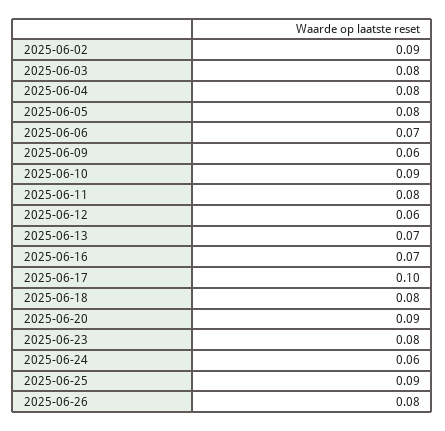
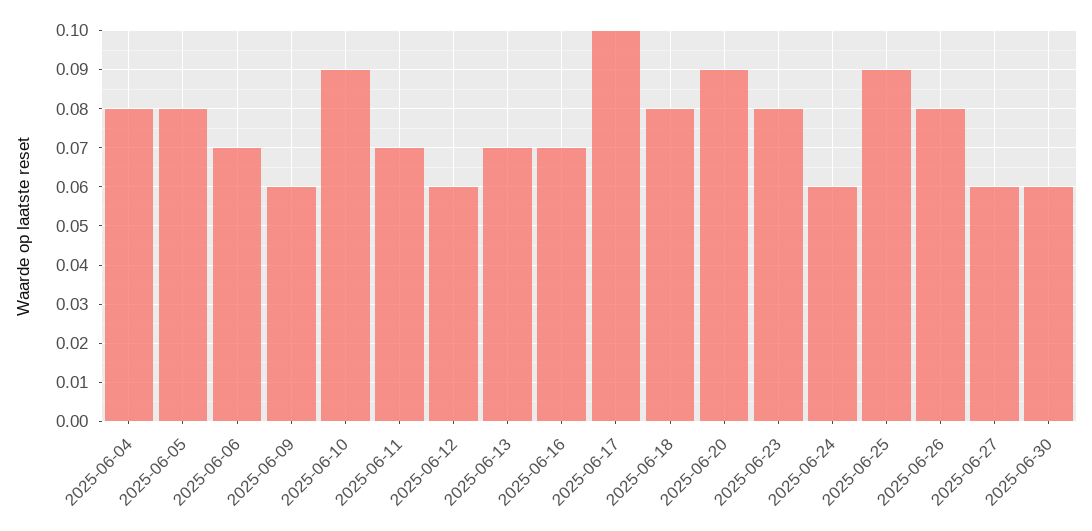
2025-06-02: 0.09 -> none
2025-06-03: 0.08 -> none
2025-06-11: 0.08 -> 0.07
2025-06-27: none -> 0.06
2025-06-30: none -> 0.06

